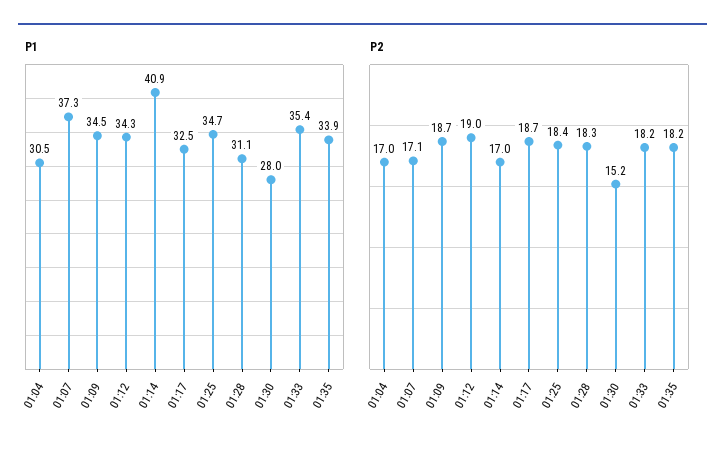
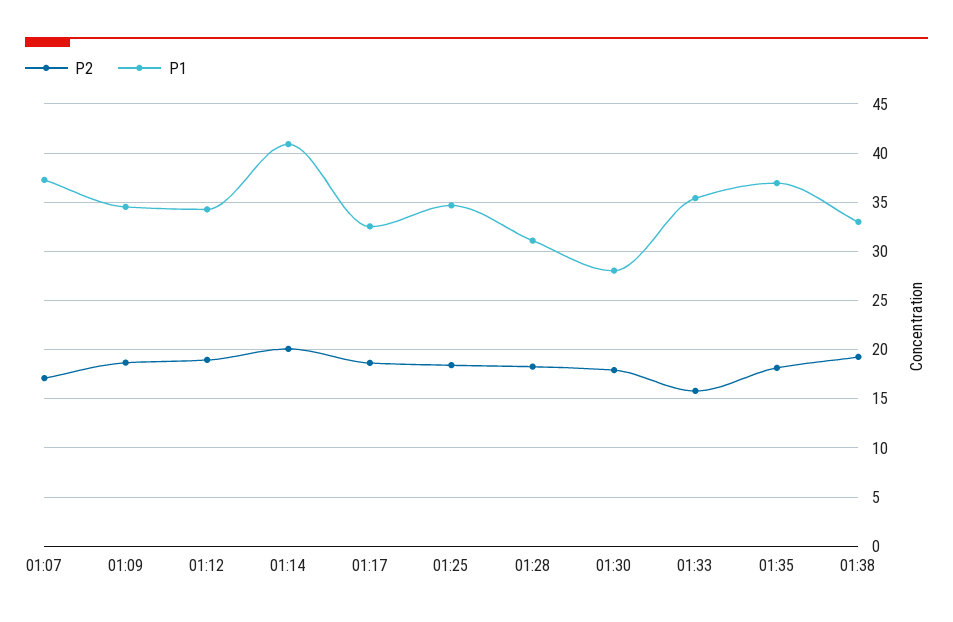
P1, 01:04: 30.5 -> none
P1, 01:35: 33.9 -> 37
P2, 01:04: 17 -> none
P2, 01:14: 17 -> 20
P2, 01:30: 15.2 -> 18
P2, 01:33: 18.2 -> 16
P2, 01:38: none -> 19
P1, 01:38: none -> 33

